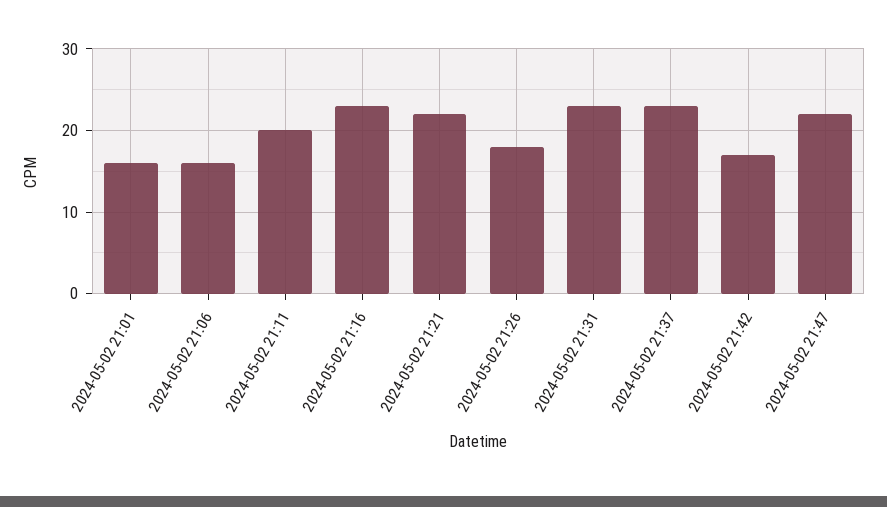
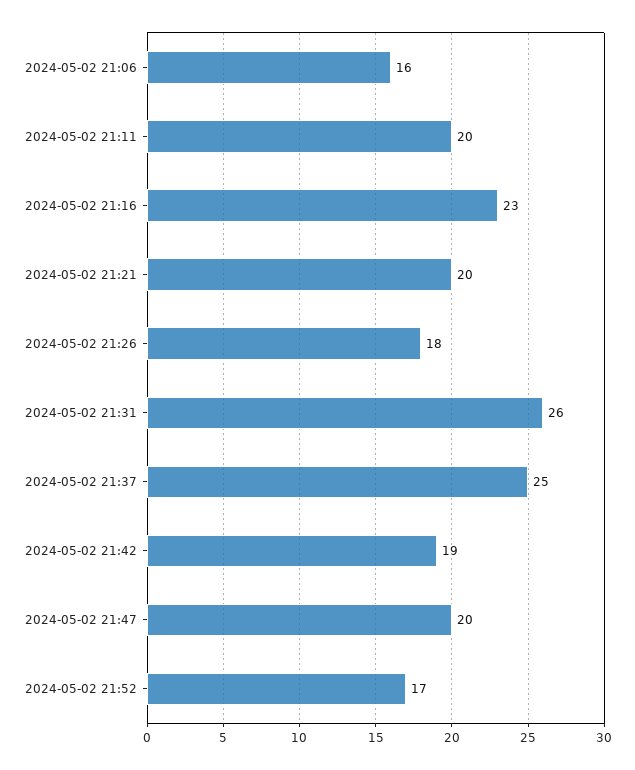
2024-05-02 21:01: 16 -> none
2024-05-02 21:21: 22 -> 20
2024-05-02 21:31: 23 -> 26
2024-05-02 21:37: 23 -> 25
2024-05-02 21:42: 17 -> 19
2024-05-02 21:47: 22 -> 20
2024-05-02 21:52: none -> 17

